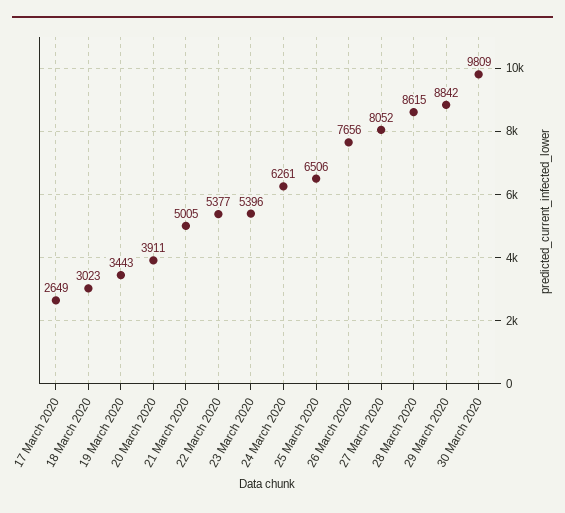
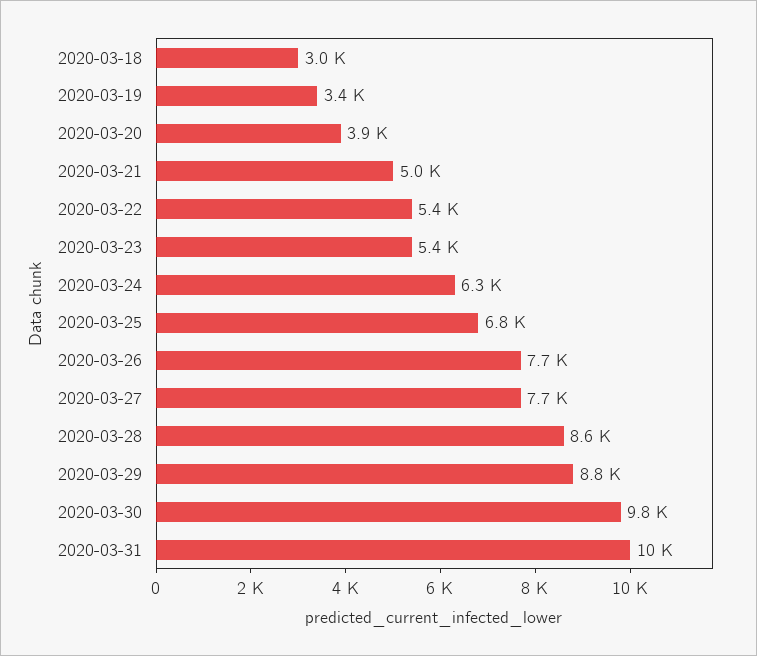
17 March 2020: 2649 -> none
25 March 2020: 6506 -> 6800
27 March 2020: 8052 -> 7700
2020-03-31: none -> 10000

